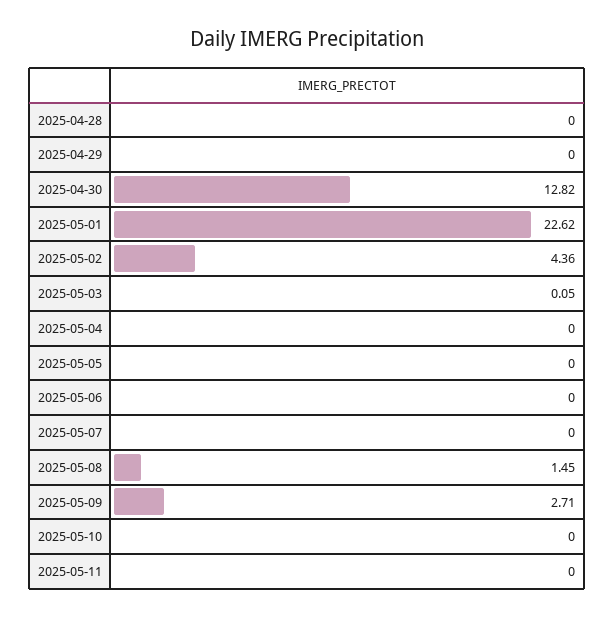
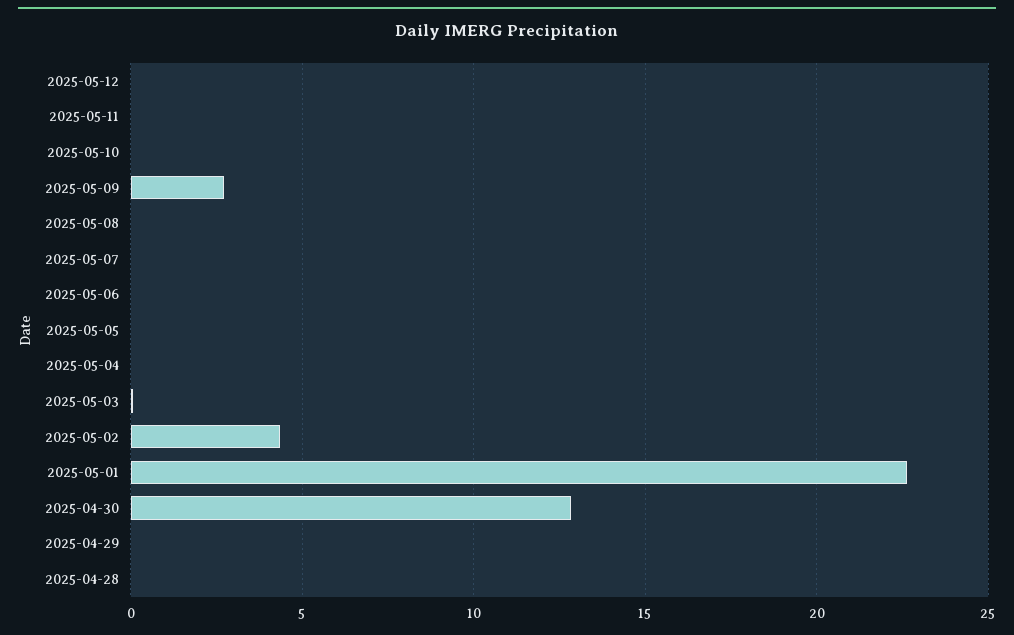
2025-05-08: 1.45 -> 0
2025-05-12: none -> 0

